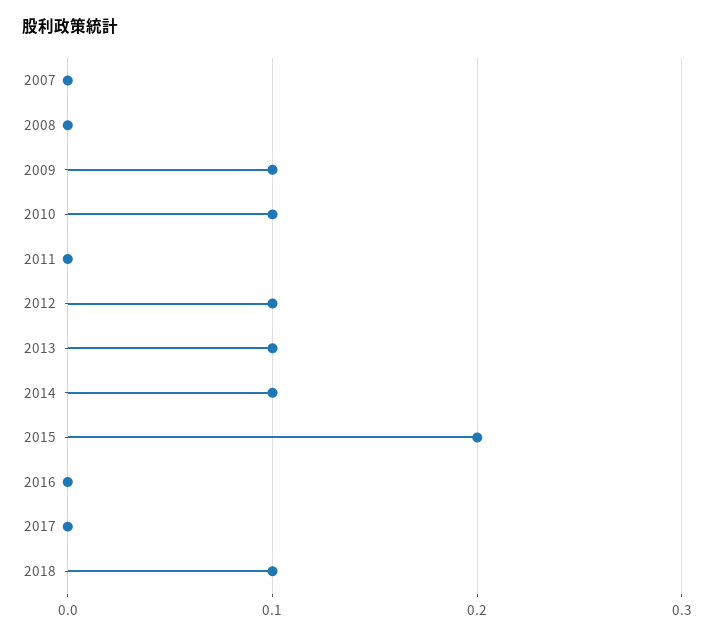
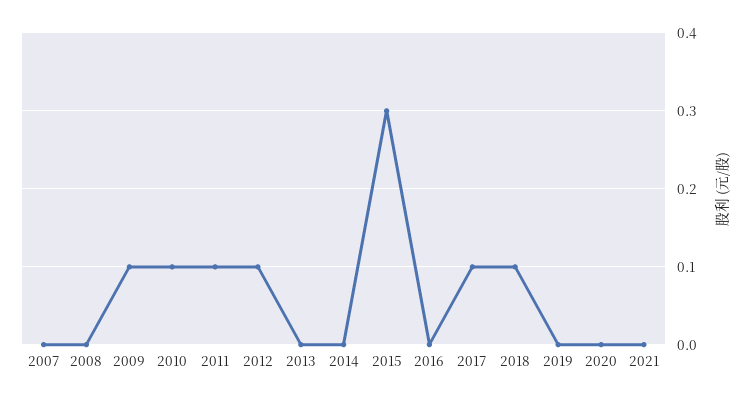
2011: 0 -> 0.1
2013: 0.1 -> 0
2014: 0.1 -> 0
2015: 0.2 -> 0.3
2017: 0 -> 0.1
2019: none -> 0
2020: none -> 0
2021: none -> 0

